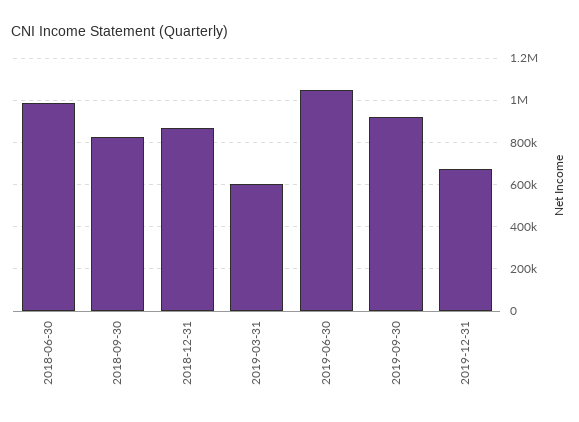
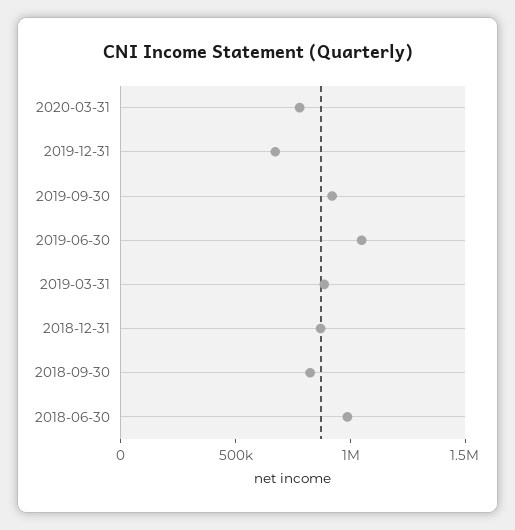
2019-03-31: 600000 -> 900000
2020-03-31: none -> 800000

